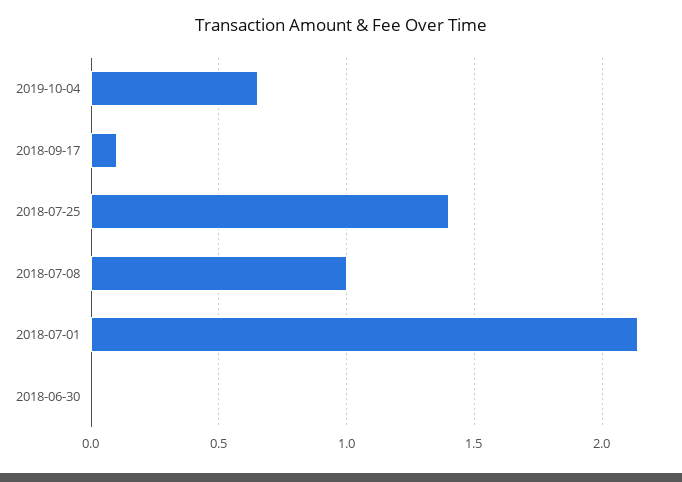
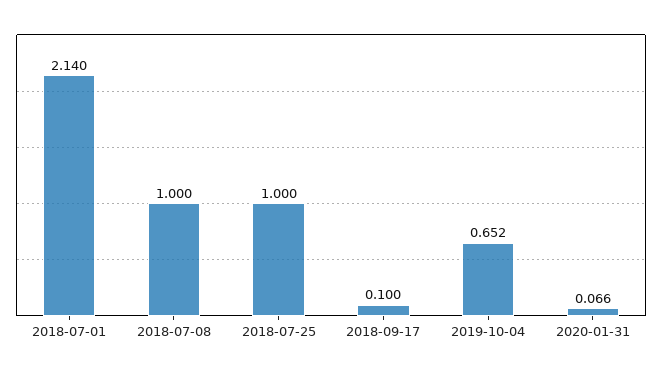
2018-07-25: 1.4 -> 1
2018-06-30: 0 -> none
2020-01-31: none -> 0.066

